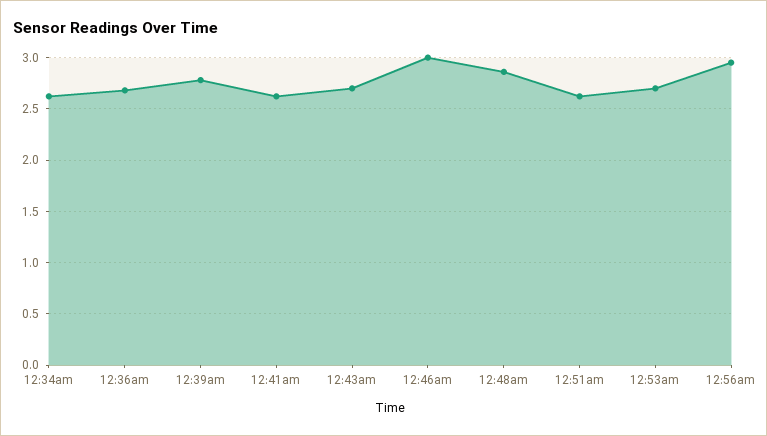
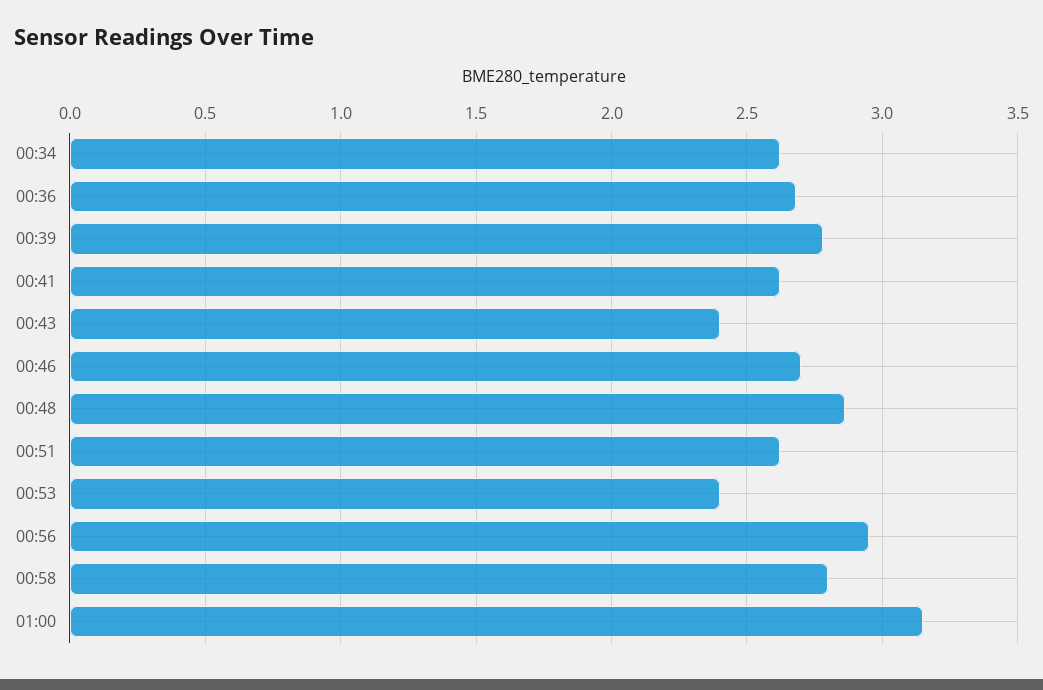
12:43am: 2.7 -> 2.4
12:46am: 3 -> 2.7
12:53am: 2.7 -> 2.4
00:58: none -> 2.8
01:00: none -> 3.15

